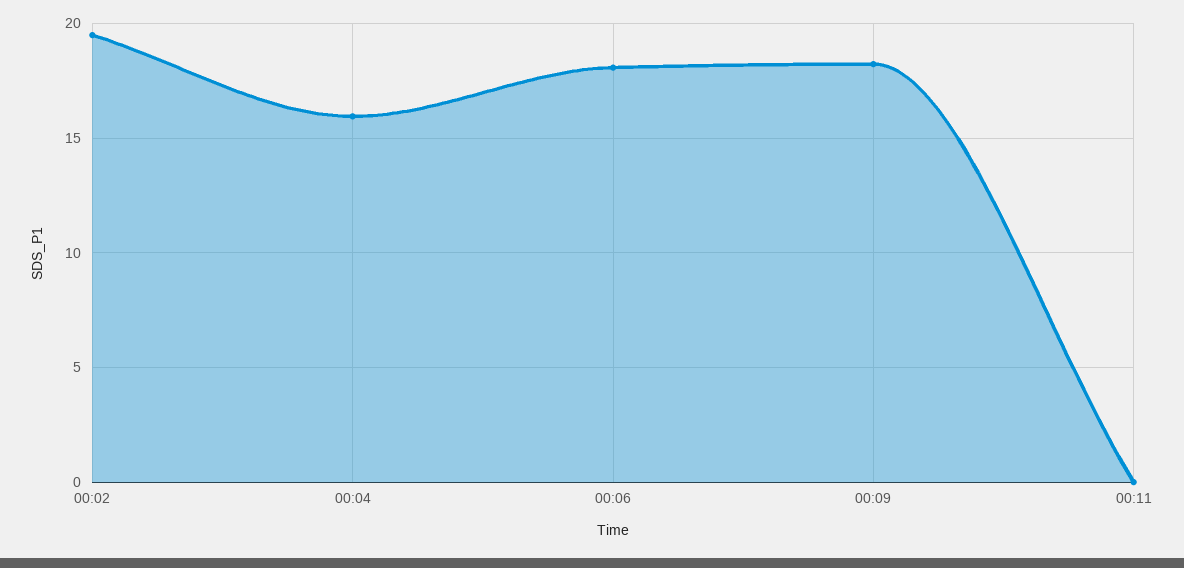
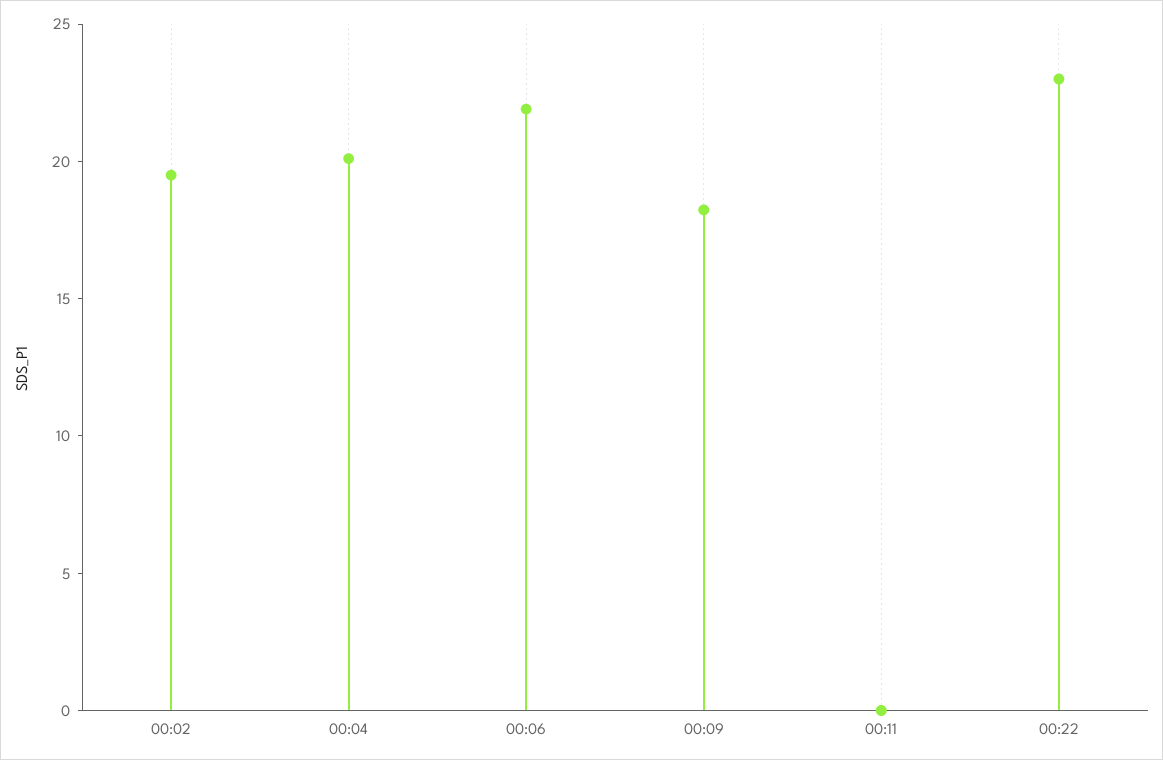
00:04: 16 -> 20
00:06: 18 -> 22
00:22: none -> 23

